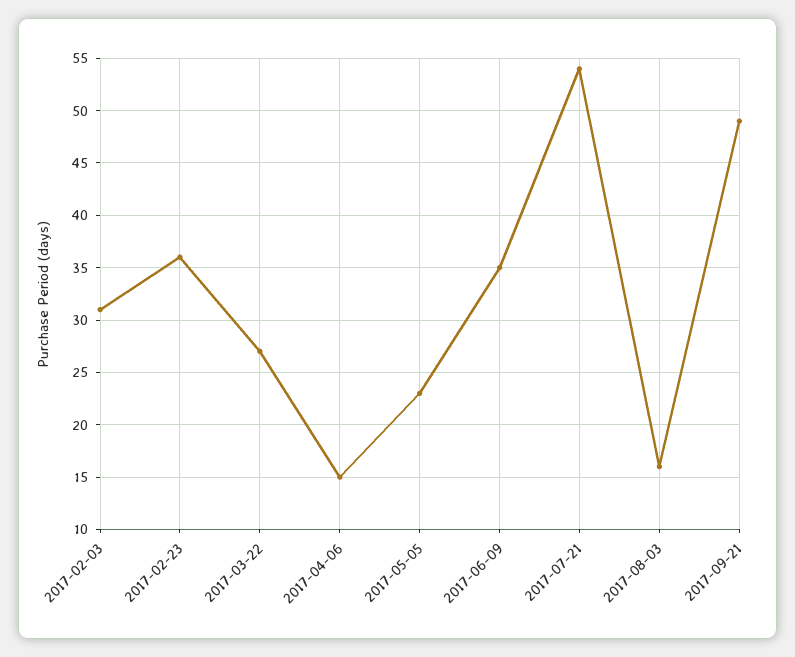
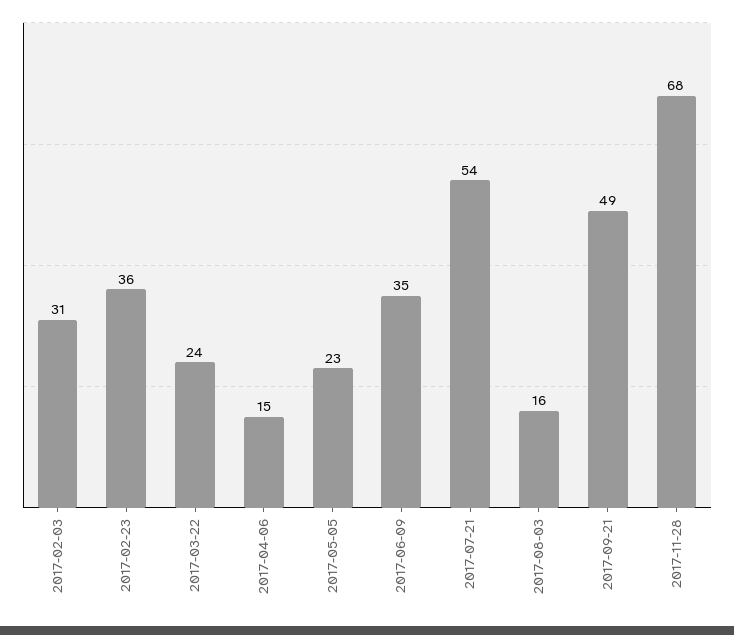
2017-03-22: 27 -> 24
2017-11-28: none -> 68

